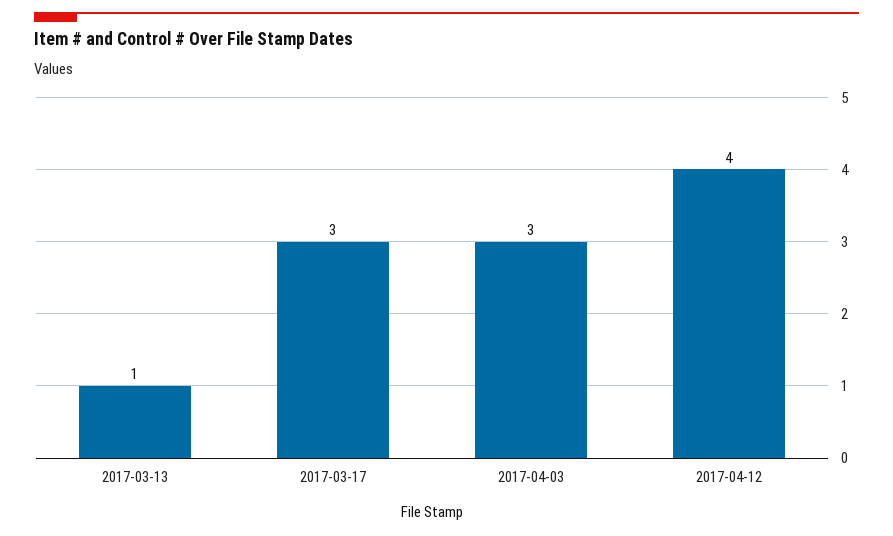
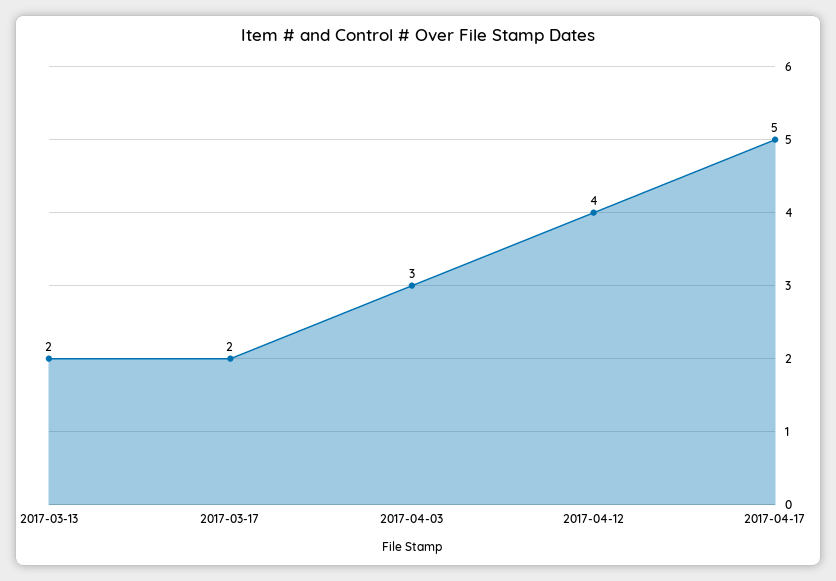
2017-03-13: 1 -> 2
2017-03-17: 3 -> 2
2017-04-17: none -> 5

